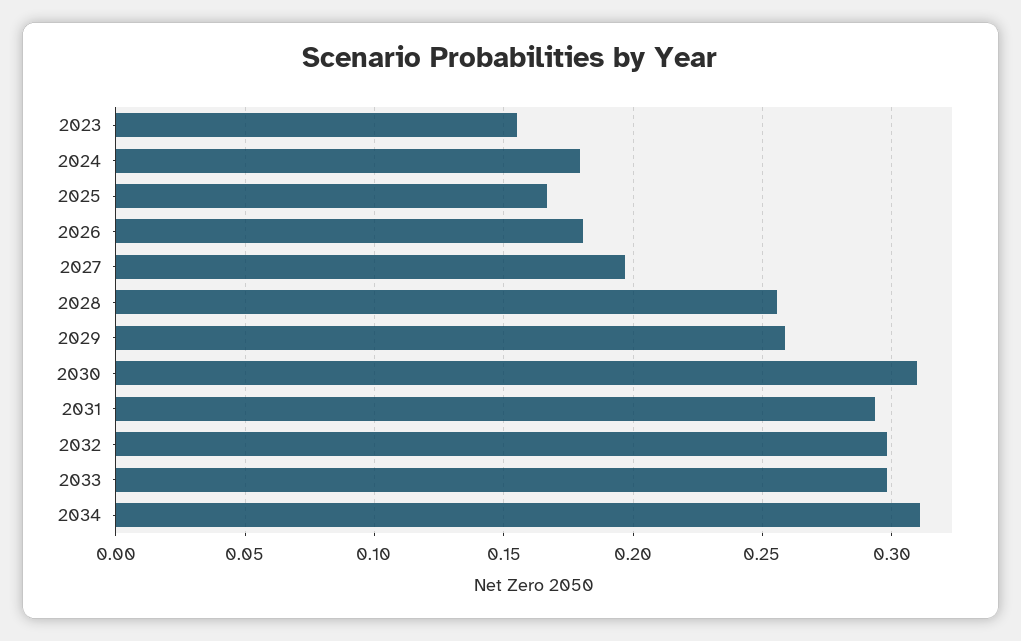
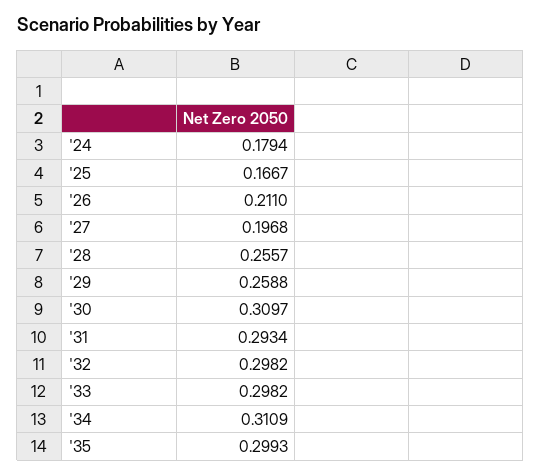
2023: 0.155 -> none
2026: 0.18 -> 0.211
'35: none -> 0.2993

